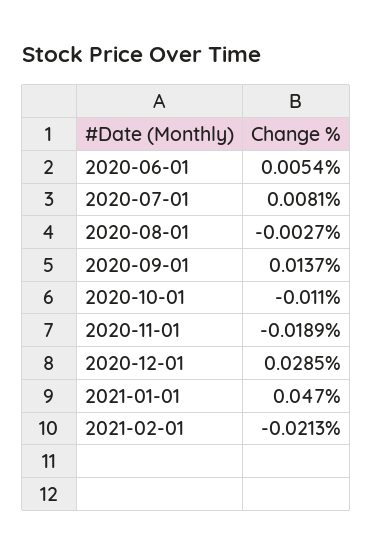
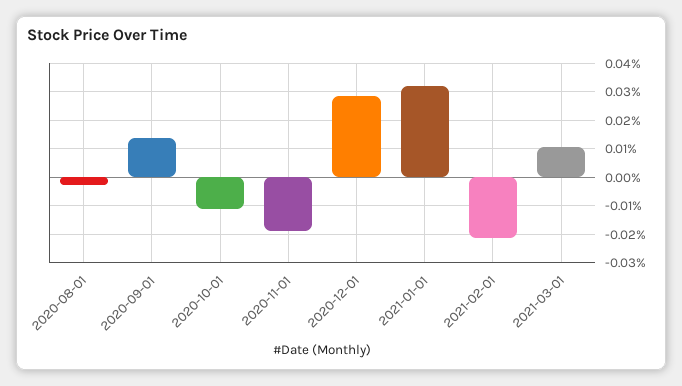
2020-06-01: 0.0054 -> none
2020-07-01: 0.0081 -> none
2021-01-01: 0.047 -> 0.0325
2021-03-01: none -> 0.01

